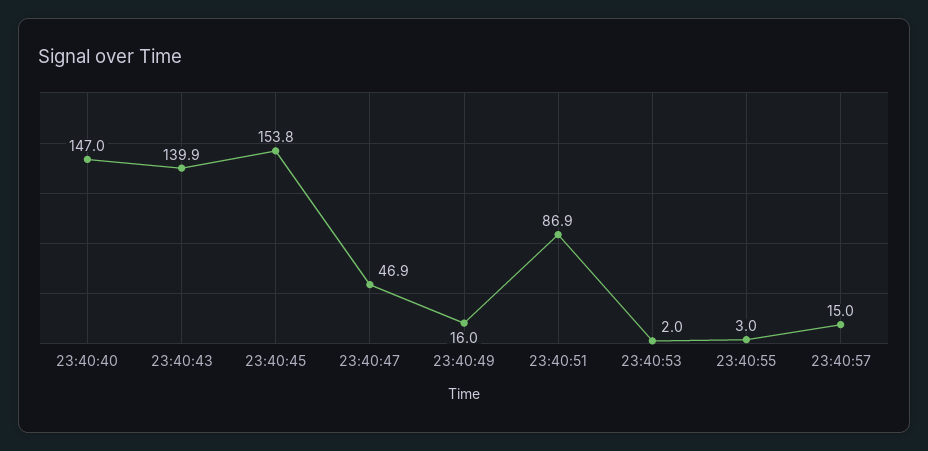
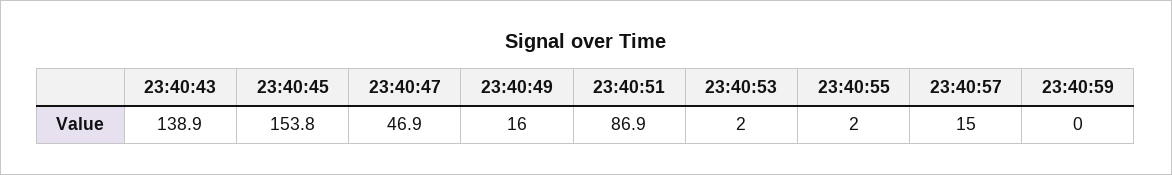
23:40:40: 147 -> none
23:40:43: 139.9 -> 138.9
23:40:55: 3 -> 2
23:40:59: none -> 0

